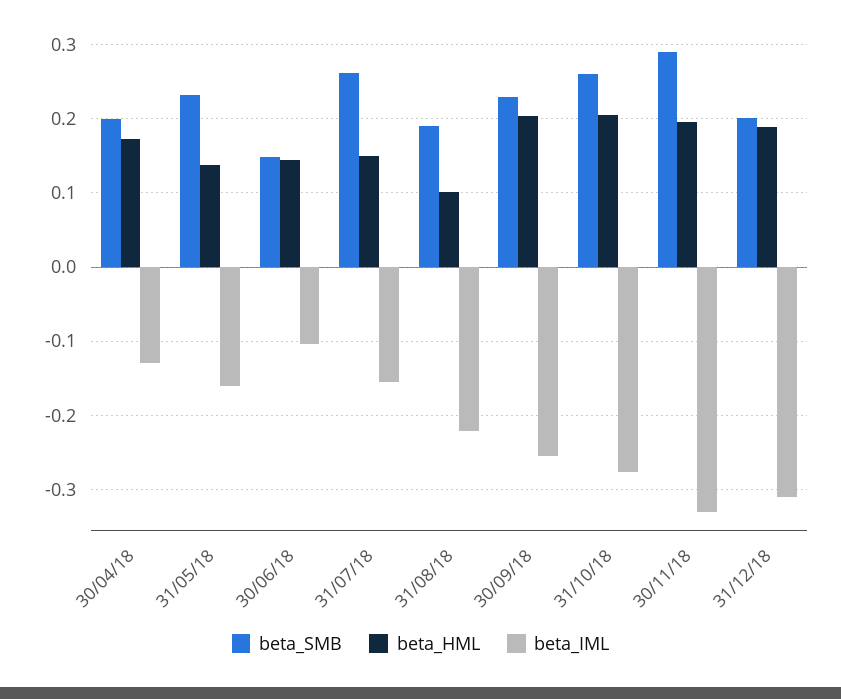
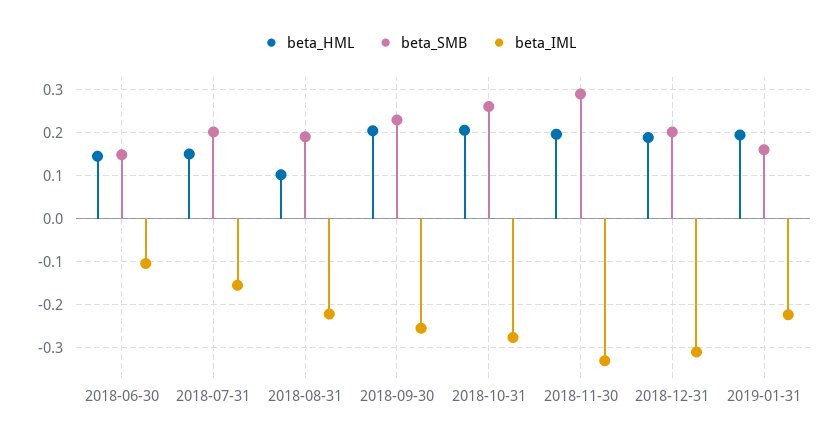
beta_SMB, 30/04/18: 0.2 -> none
beta_HML, 30/04/18: 0.17 -> none
beta_IML, 30/04/18: -0.13 -> none
beta_SMB, 31/05/18: 0.23 -> none
beta_HML, 31/05/18: 0.14 -> none
beta_IML, 31/05/18: -0.16 -> none
beta_SMB, 31/07/18: 0.26 -> 0.2
beta_HML, 2019-01-31: none -> 0.2
beta_SMB, 2019-01-31: none -> 0.16
beta_IML, 2019-01-31: none -> -0.22

